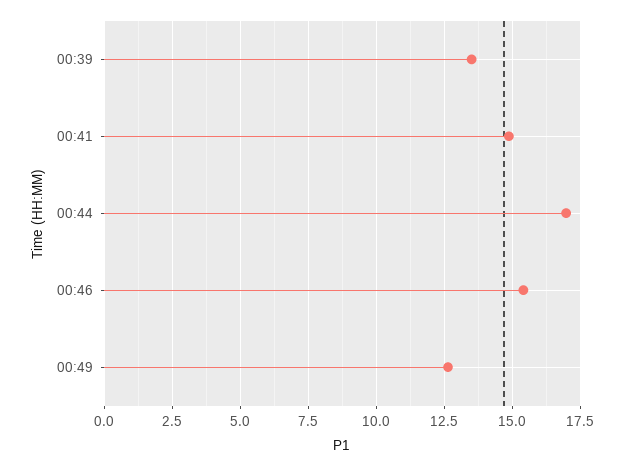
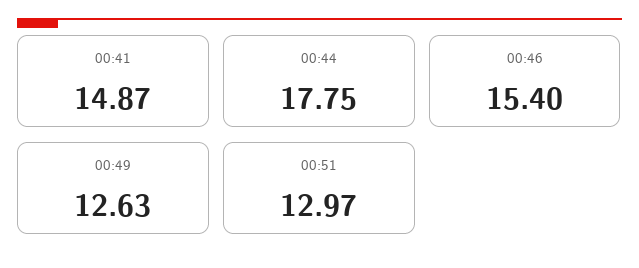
00:39: 13.5 -> none
00:44: 17 -> 17.75
00:51: none -> 12.97

